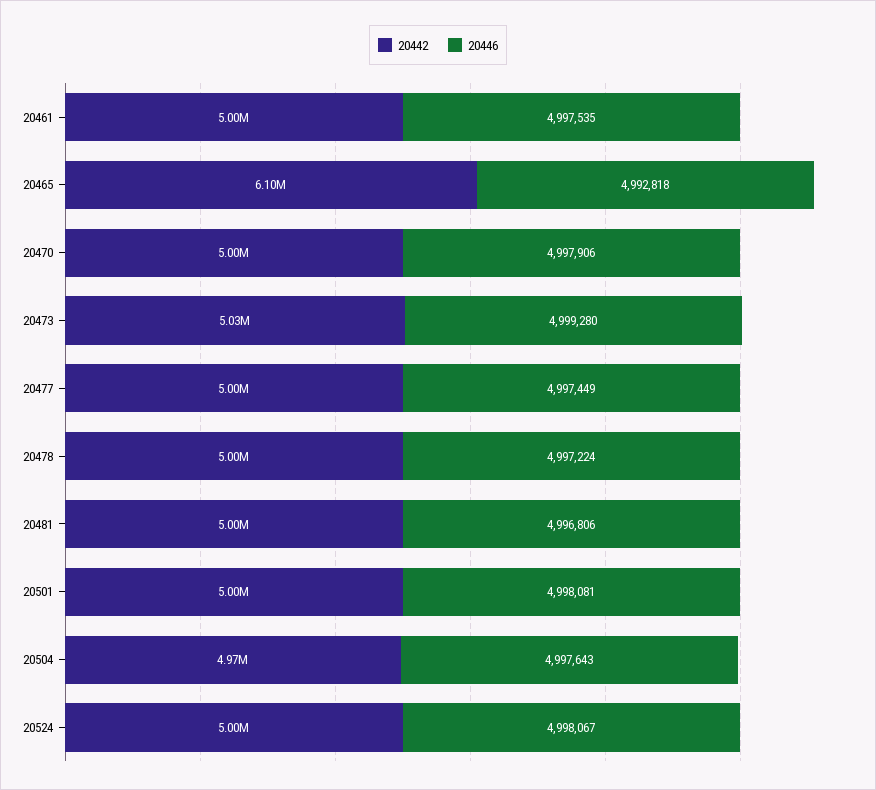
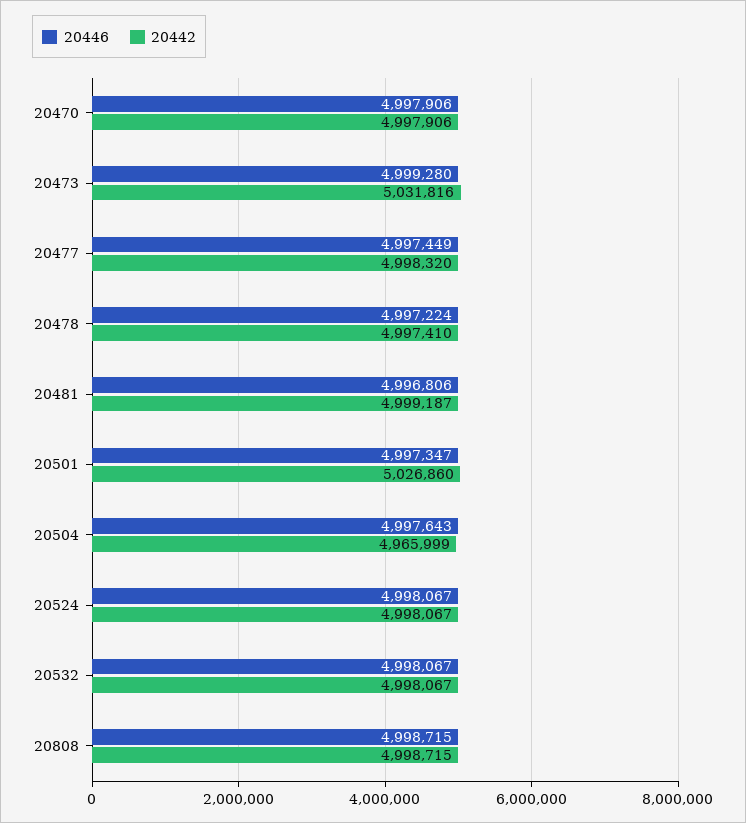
20442, 20461: 5000000 -> none
20446, 20461: 4997535 -> none
20442, 20465: 6100000 -> none
20446, 20465: 4992818 -> none
20442, 20501: 5000000 -> 5026860
20446, 20501: 4998081 -> 4997347
20446, 20532: none -> 4998067
20442, 20532: none -> 4998067
20446, 20808: none -> 4998715
20442, 20808: none -> 4998715

